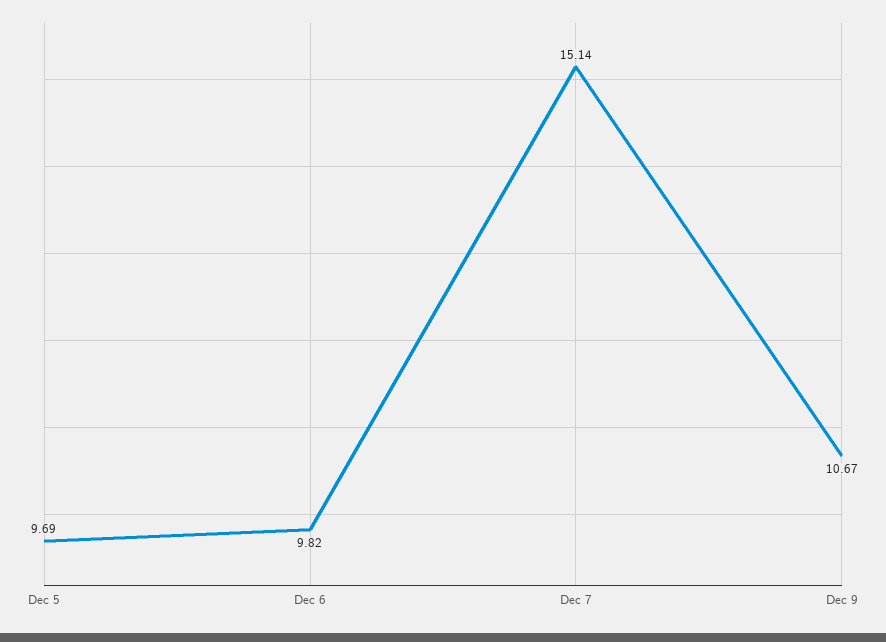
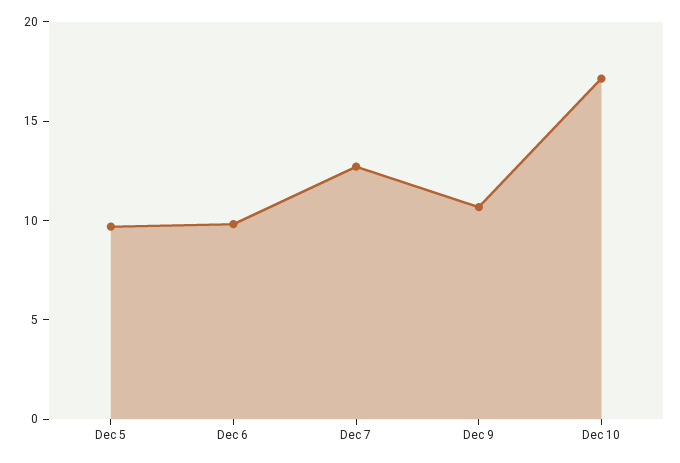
Dec 7: 15.14 -> 13
Dec 10: none -> 17

